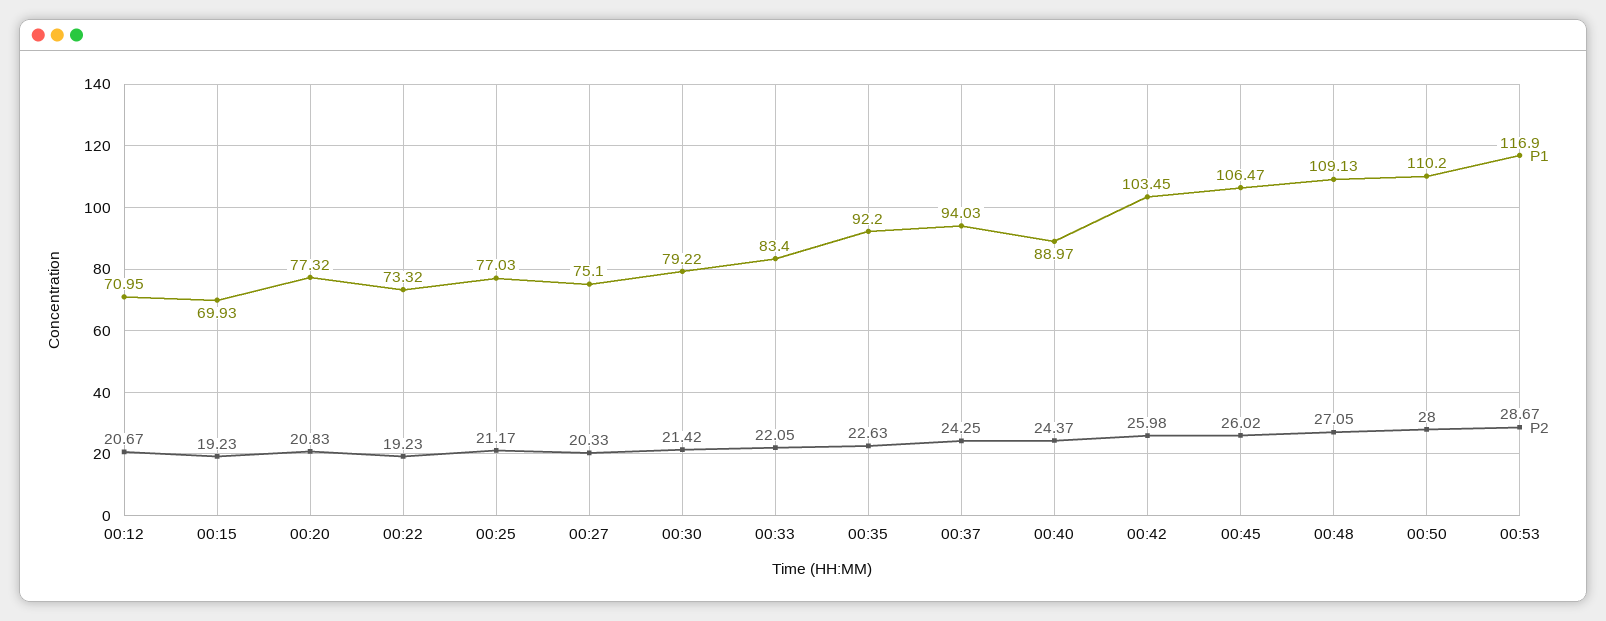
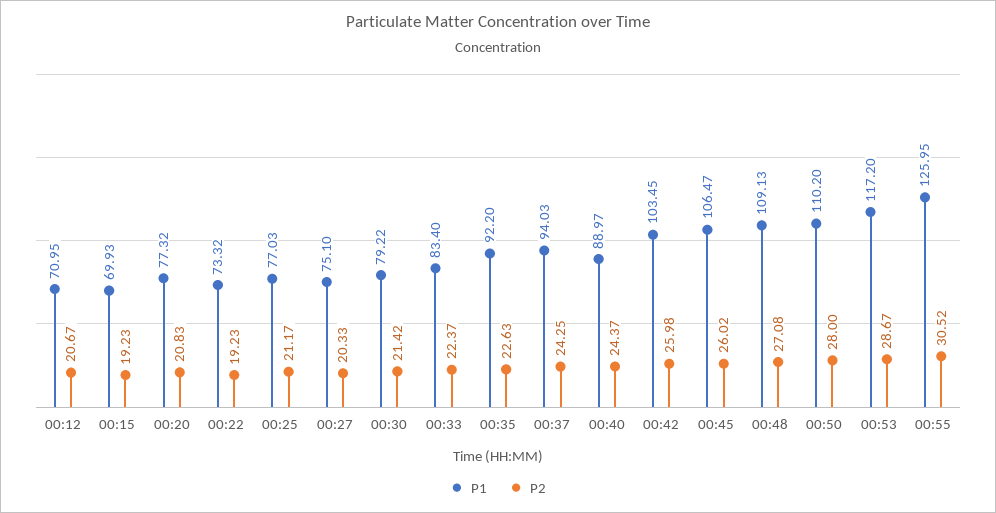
P2, 00:33: 22.05 -> 22.37
P2, 00:48: 27.05 -> 27.08
P1, 00:53: 116.9 -> 117.2
P1, 00:55: none -> 125.95
P2, 00:55: none -> 30.52

